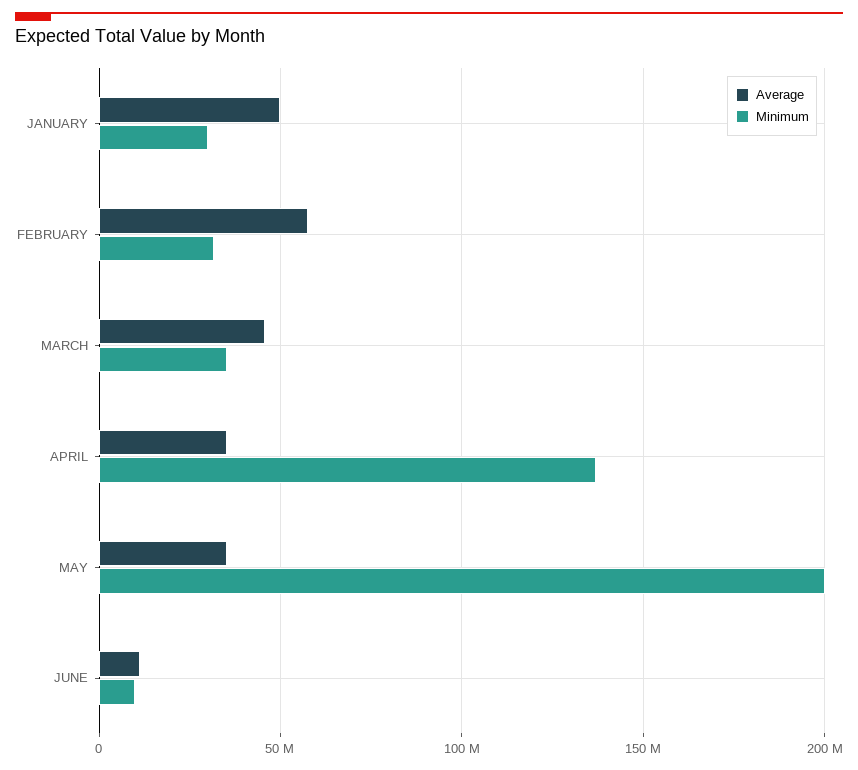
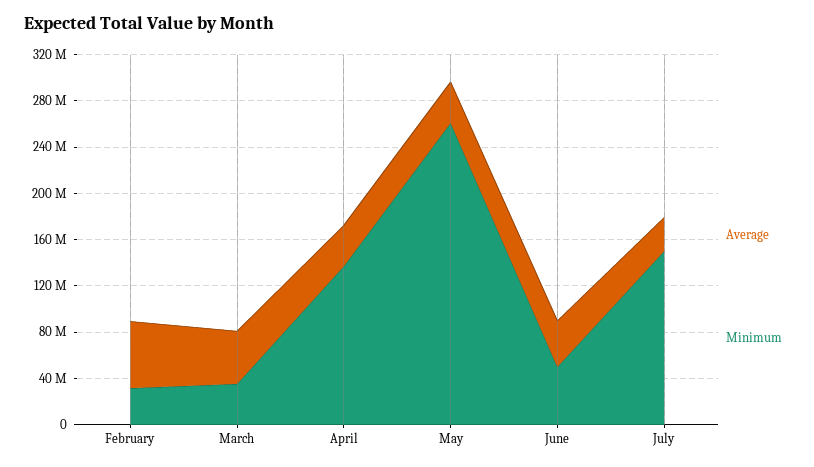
Average, JANUARY: 50000000 -> none
Minimum, JANUARY: 30000000 -> none
Minimum, MAY: 200000000 -> 260000000
Average, JUNE: 10000000 -> 40000000
Minimum, JUNE: 10000000 -> 50000000
Average, July: none -> 30000000
Minimum, July: none -> 150000000

